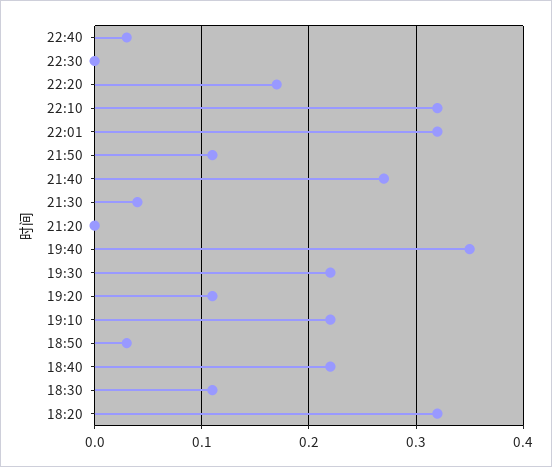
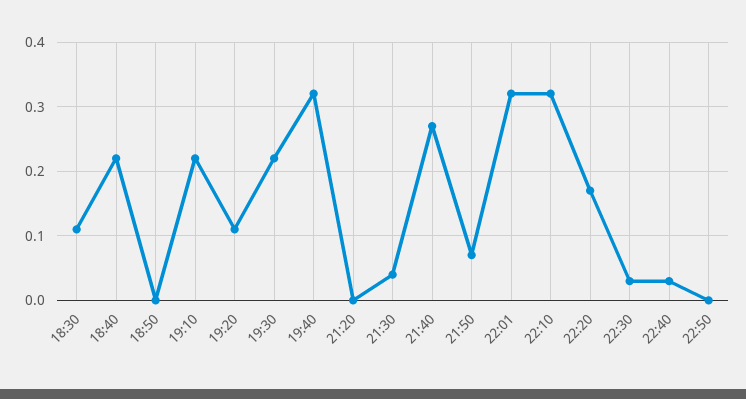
22:30: 0 -> 0.03
21:50: 0.11 -> 0.07
19:40: 0.35 -> 0.32
18:50: 0.03 -> 0
18:20: 0.32 -> none
22:50: none -> 0

